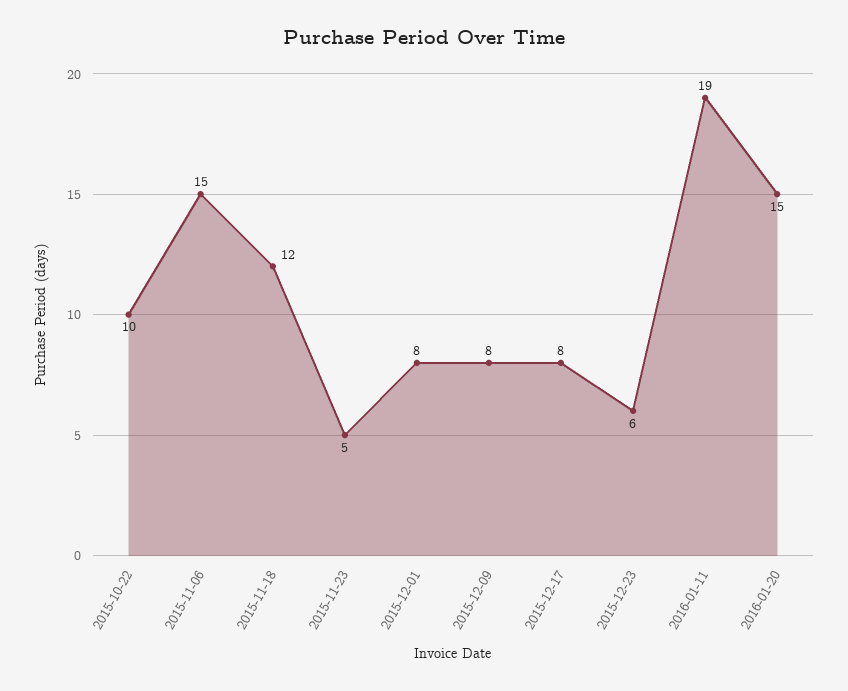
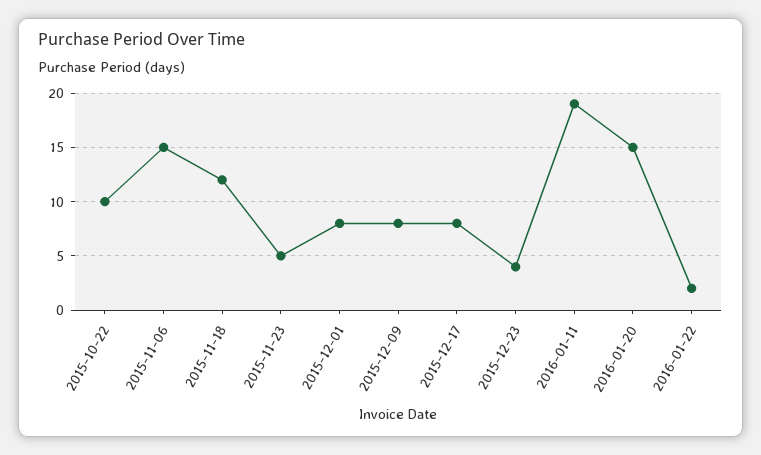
2015-12-23: 6 -> 4
2016-01-22: none -> 2

